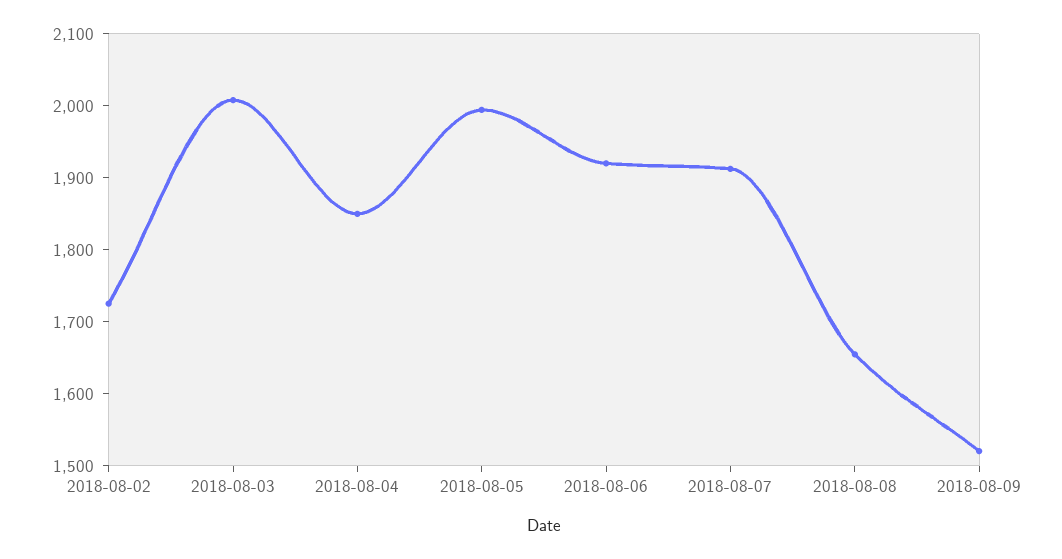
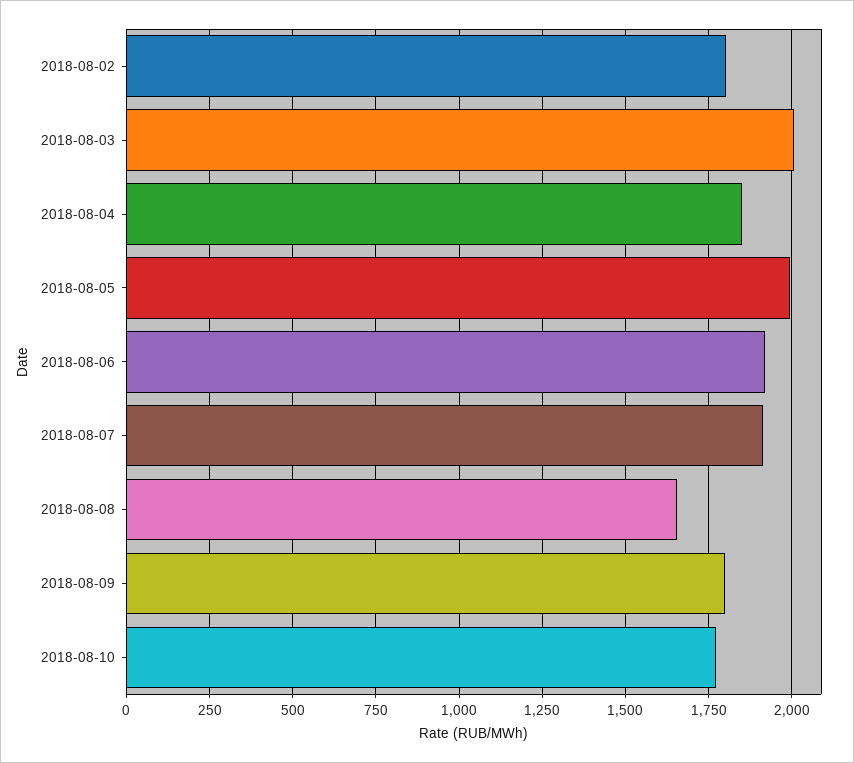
2018-08-02: 1720 -> 1800
2018-08-09: 1520 -> 1800
2018-08-10: none -> 1775

